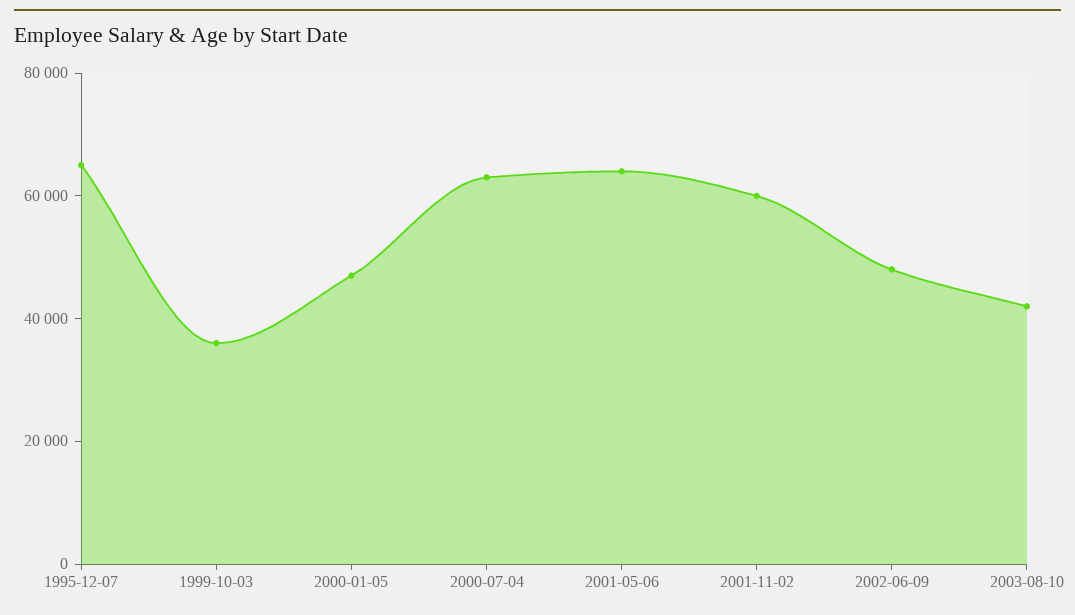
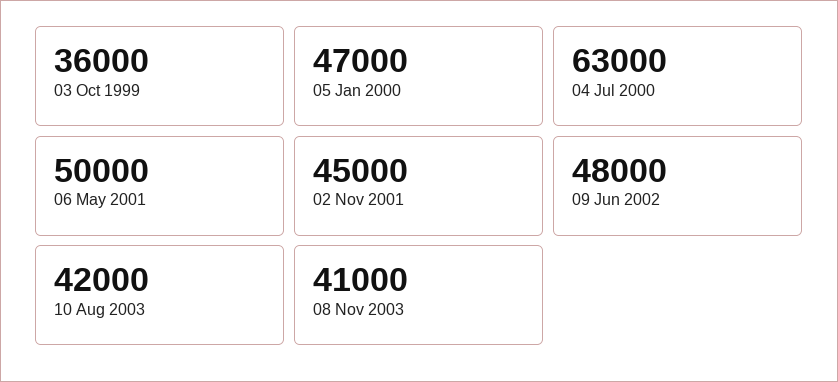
1995-12-07: 65000 -> none
2001-05-06: 65000 -> 50000
2001-11-02: 60000 -> 45000
08 Nov 2003: none -> 41000

